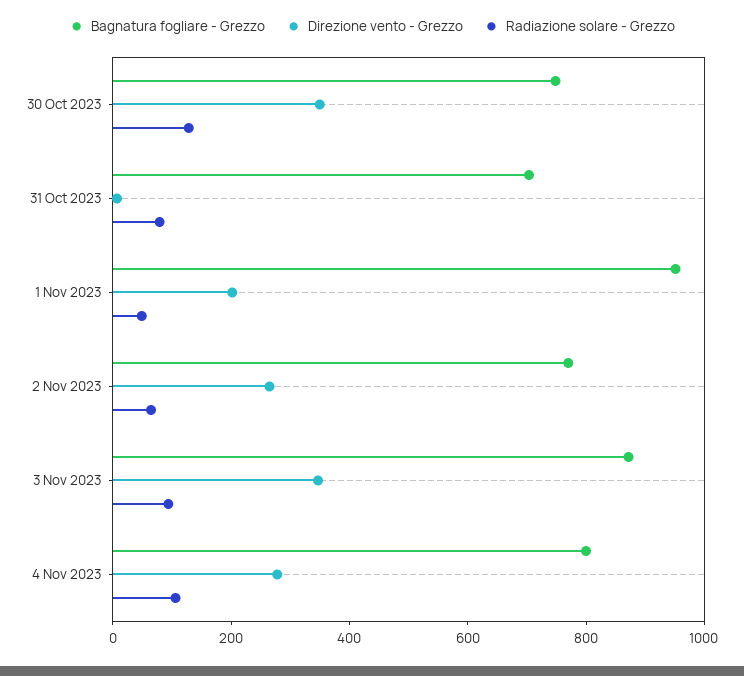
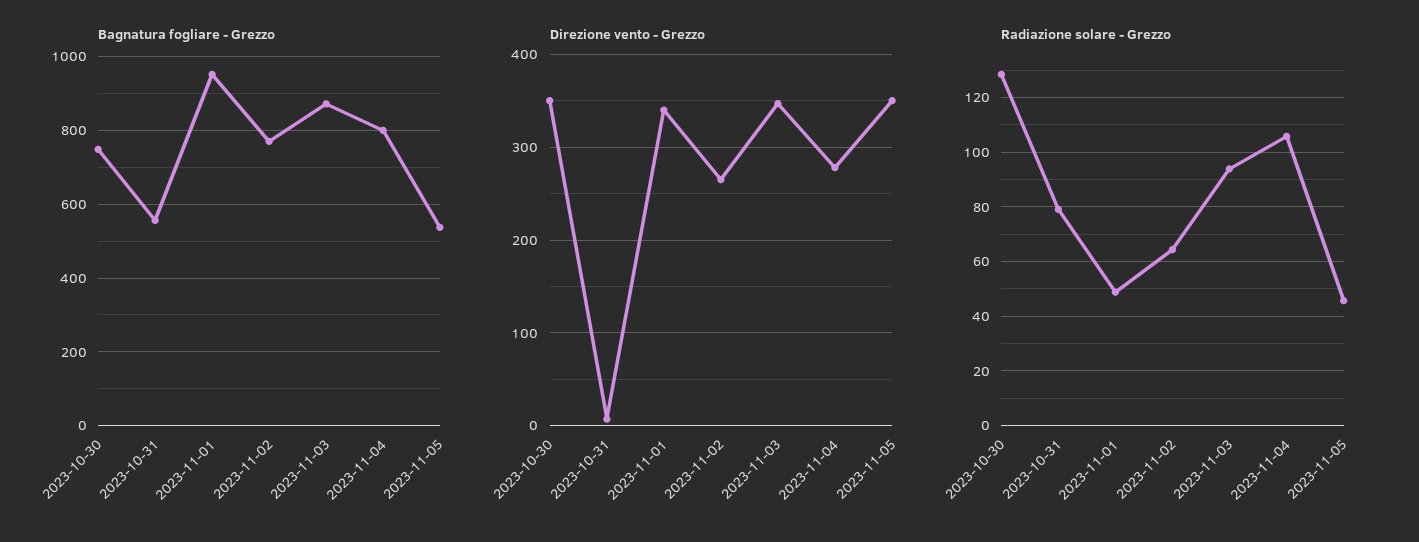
Bagnatura fogliare - Grezzo, 31 Oct 2023: 700 -> 560
Direzione vento - Grezzo, 1 Nov 2023: 200 -> 340
Bagnatura fogliare - Grezzo, 2023-11-05: none -> 540
Direzione vento - Grezzo, 2023-11-05: none -> 350
Radiazione solare - Grezzo, 2023-11-05: none -> 45

